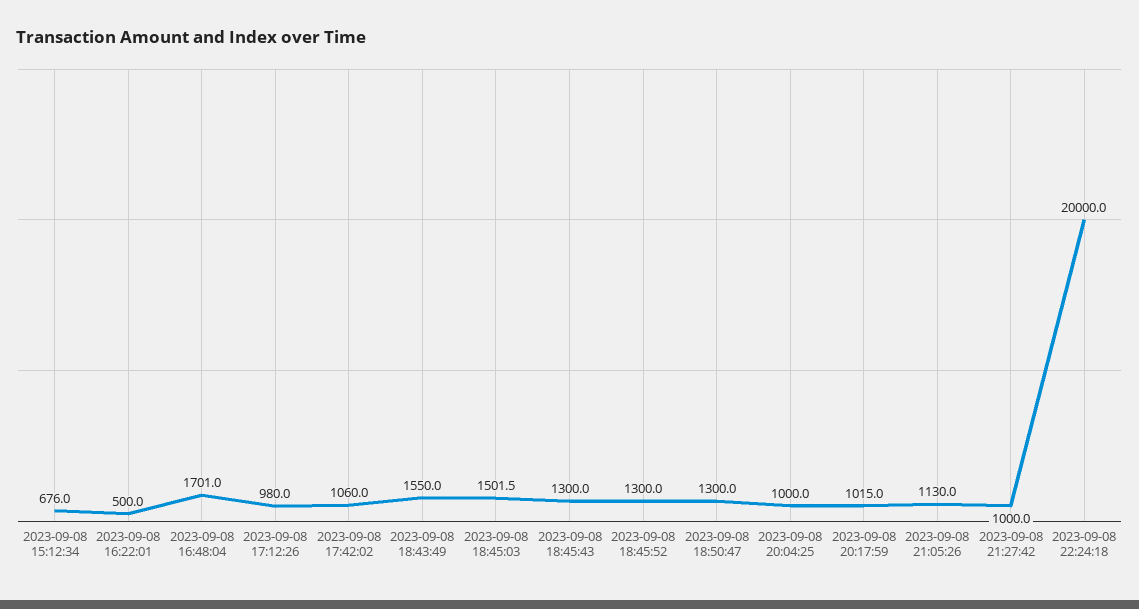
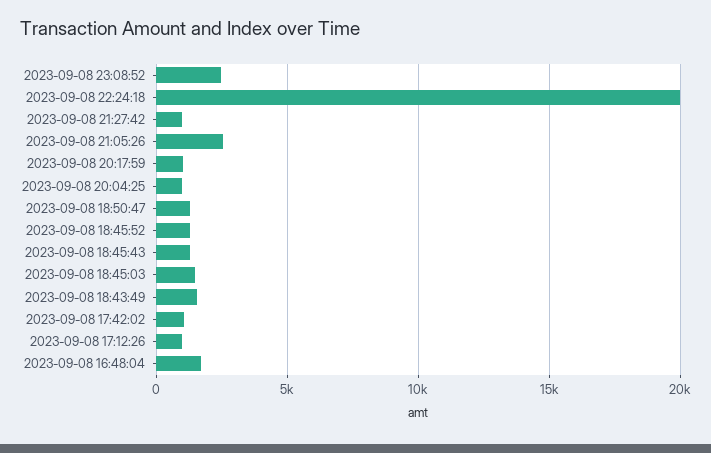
2023-09-08 15:12:34: 676 -> none
2023-09-08 16:22:01: 500 -> none
2023-09-08 21:05:26: 1130 -> 2500
2023-09-08 23:08:52: none -> 2500

